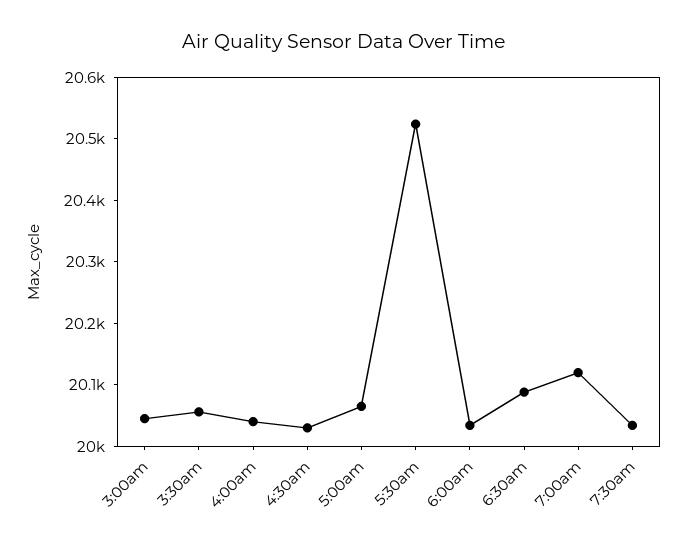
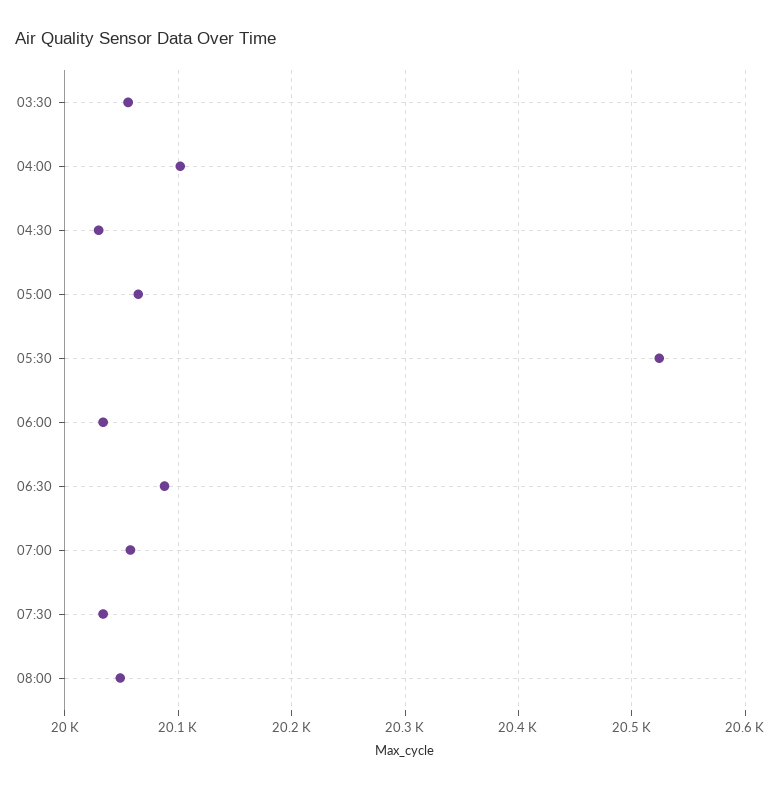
3:00am: 20040 -> none
4:00am: 20040 -> 20100
7:00am: 20120 -> 20060
08:00: none -> 20050

